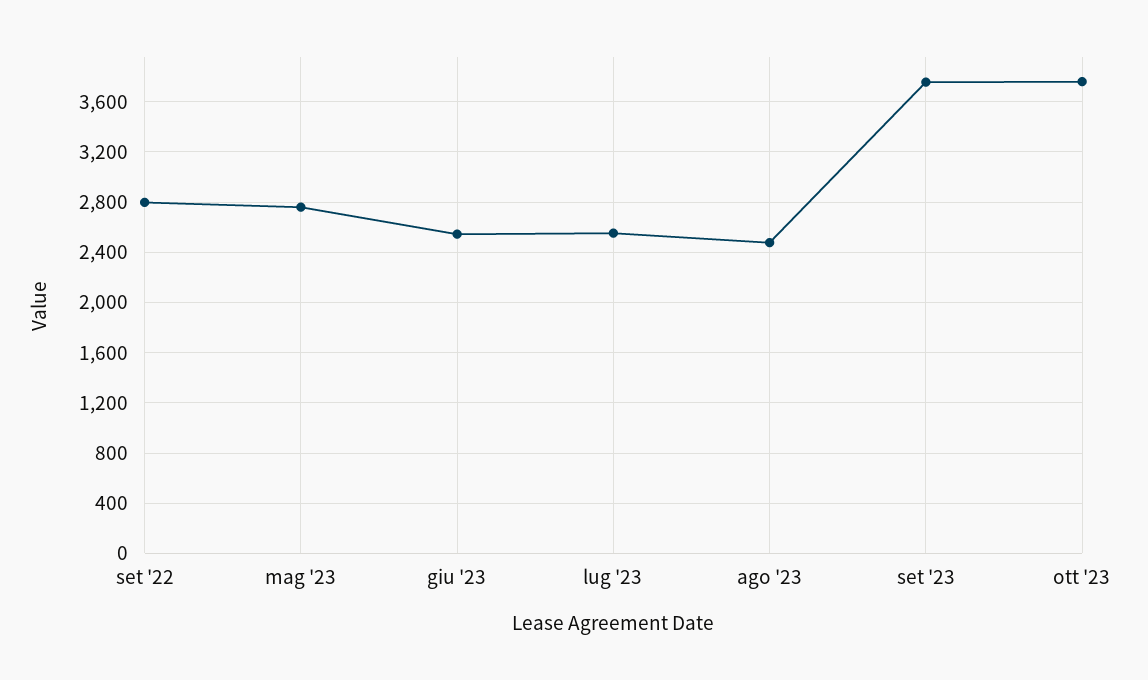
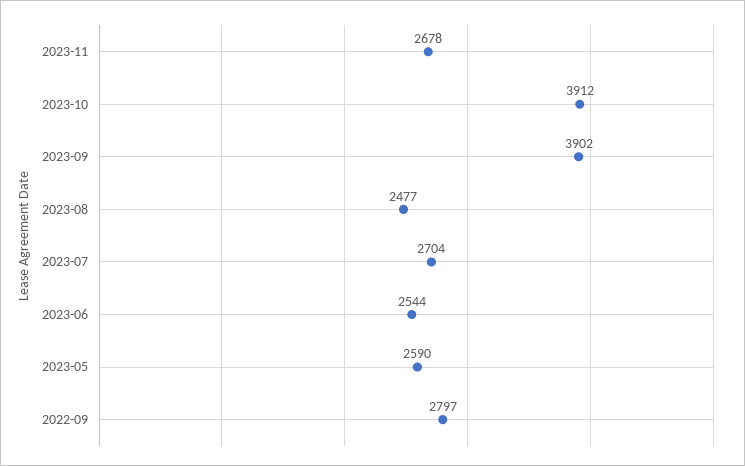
mag '23: 2750 -> 2590
lug '23: 2550 -> 2704
set '23: 3750 -> 3902
ott '23: 3750 -> 3912
2023-11: none -> 2678

